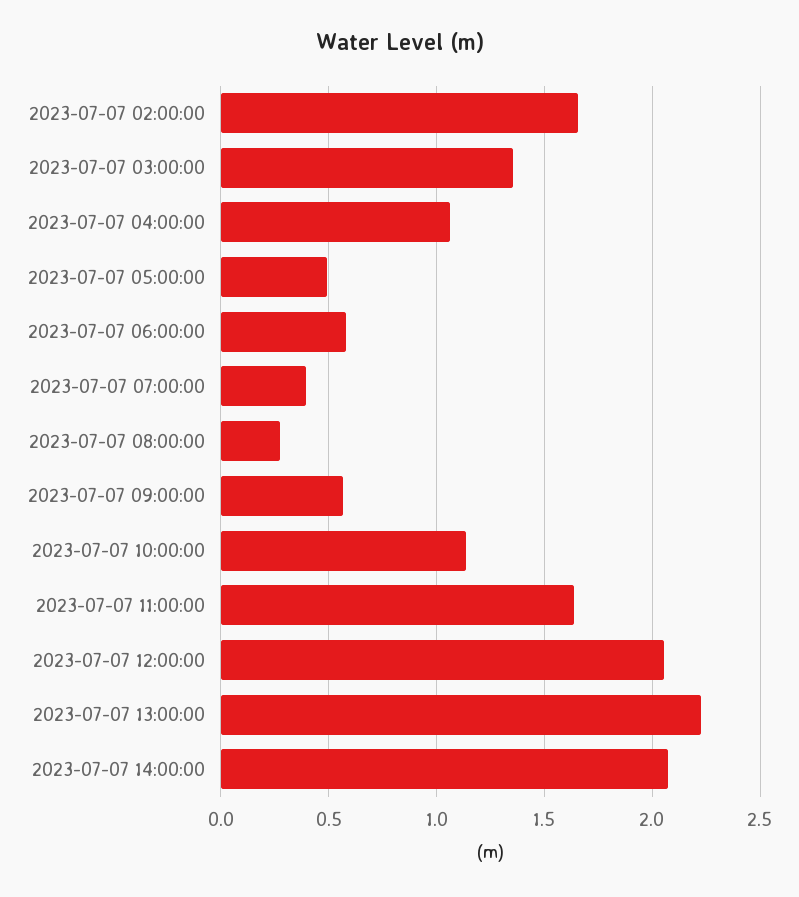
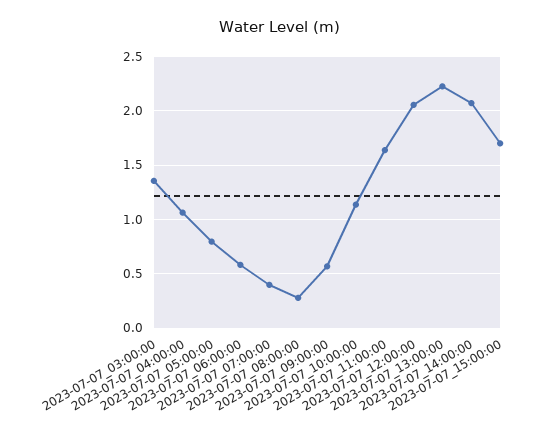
2023-07-07 02:00:00: 1.65 -> none
2023-07-07 05:00:00: 0.5 -> 0.8
2023-07-07_15:00:00: none -> 1.7

